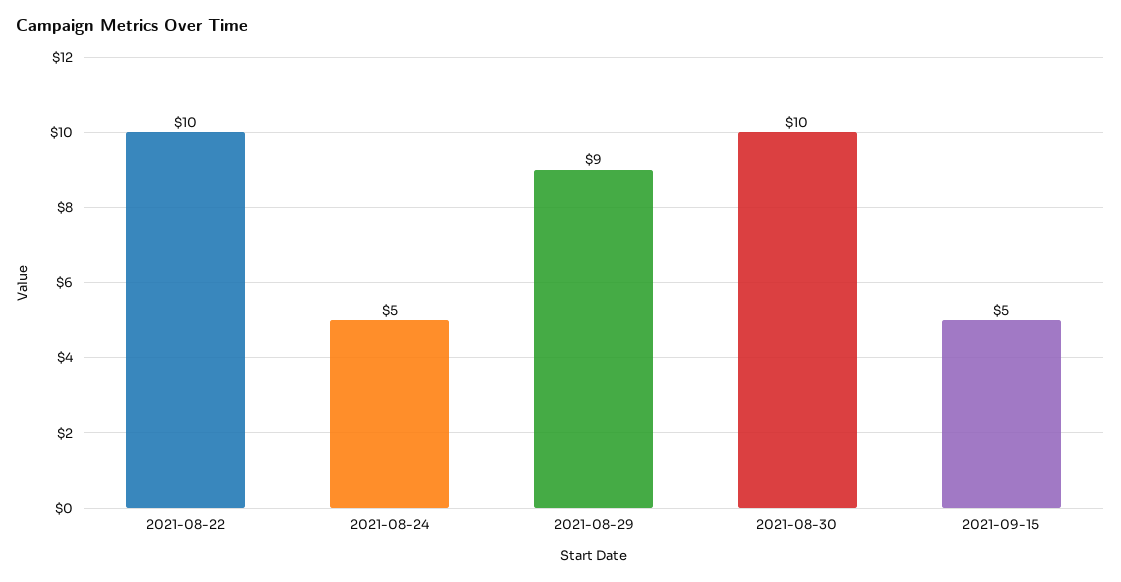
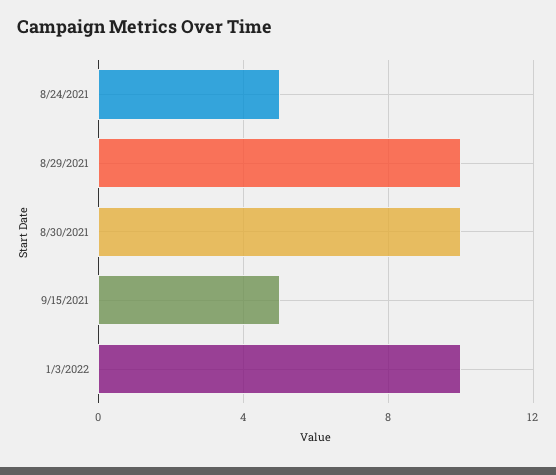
2021-08-22: 10 -> none
2021-08-29: 9 -> 10
1/3/2022: none -> 10

